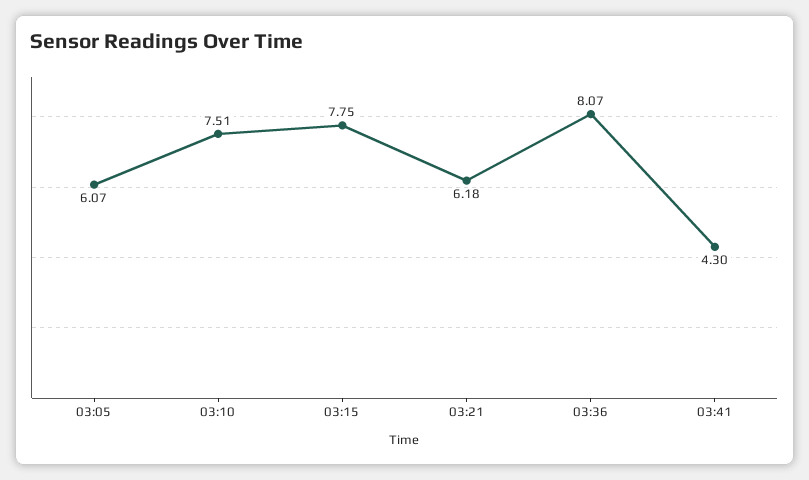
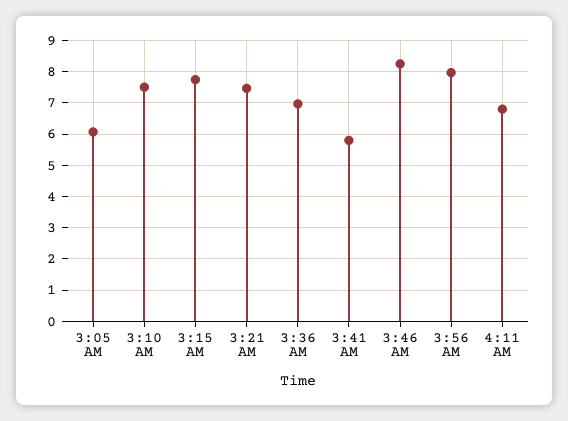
03:21: 6.18 -> 7.4
03:36: 8.07 -> 7
03:41: 4.3 -> 5.8
3:46 AM: none -> 8.2
3:56 AM: none -> 8
4:11 AM: none -> 6.8

